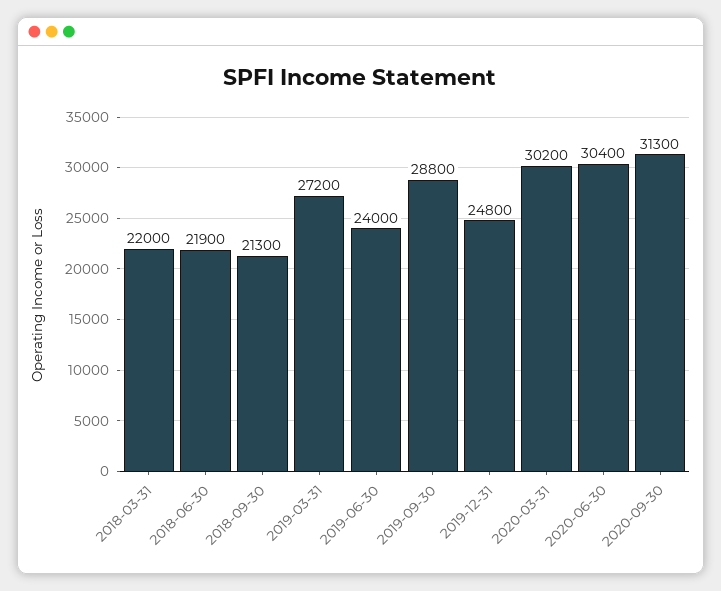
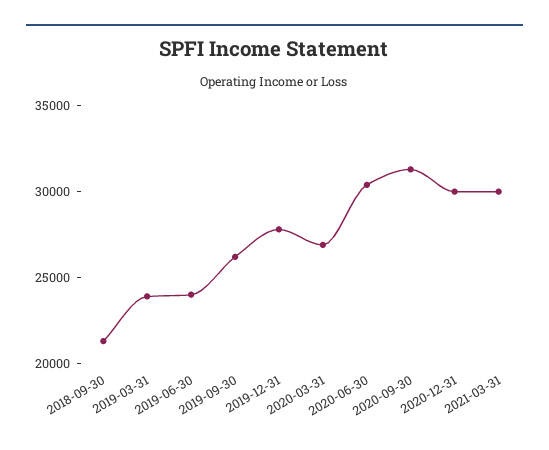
2018-03-31: 22000 -> none
2018-06-30: 21900 -> none
2019-03-31: 27200 -> 24000
2019-09-30: 28800 -> 26000
2019-12-31: 24800 -> 28000
2020-03-31: 30200 -> 27000
2020-12-31: none -> 30000
2021-03-31: none -> 30000

